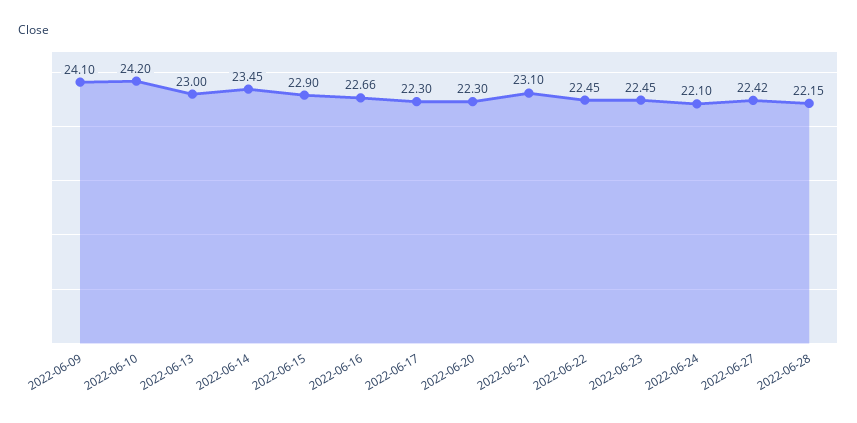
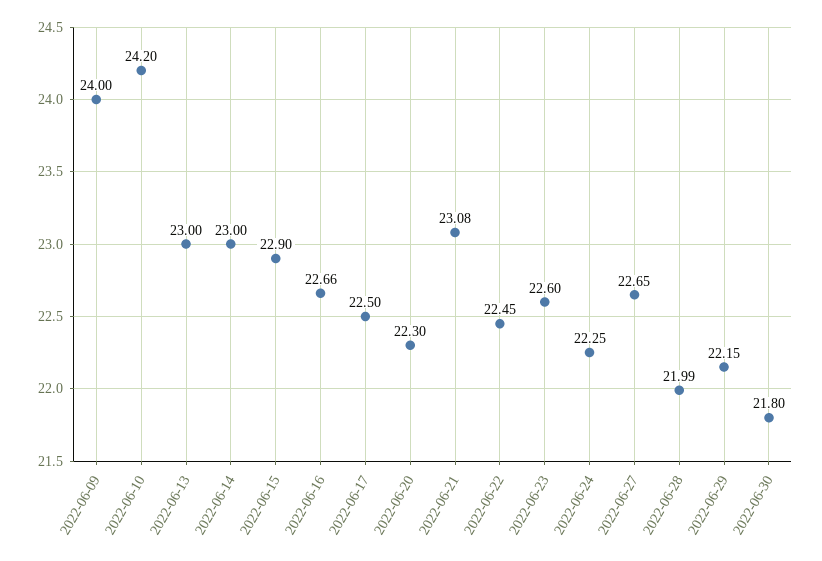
2022-06-09: 24.1 -> 24
2022-06-14: 23.45 -> 23
2022-06-17: 22.3 -> 22.5
2022-06-21: 23.1 -> 23.08
2022-06-23: 22.45 -> 22.6
2022-06-24: 22.1 -> 22.25
2022-06-27: 22.42 -> 22.65
2022-06-28: 22.15 -> 21.99
2022-06-29: none -> 22.15
2022-06-30: none -> 21.8

